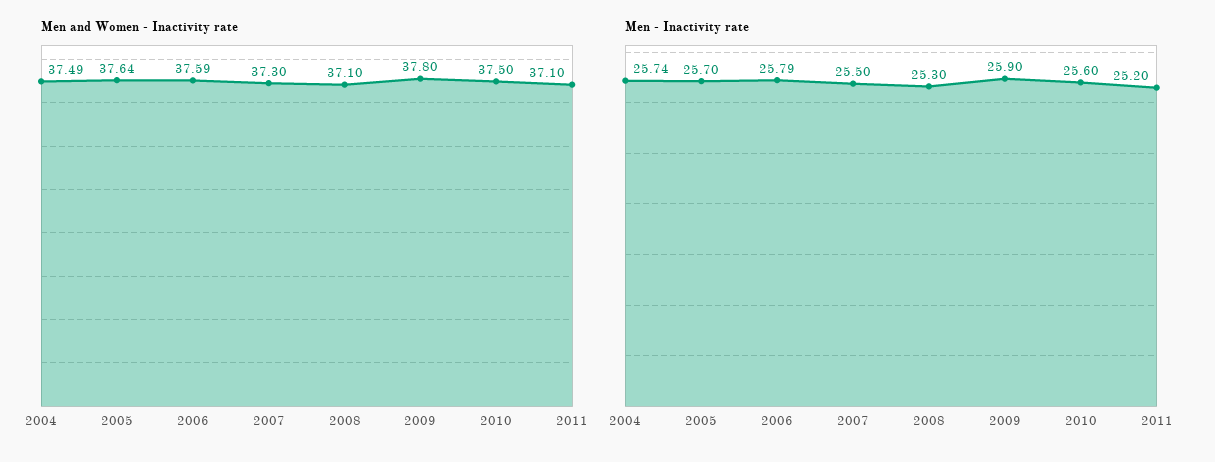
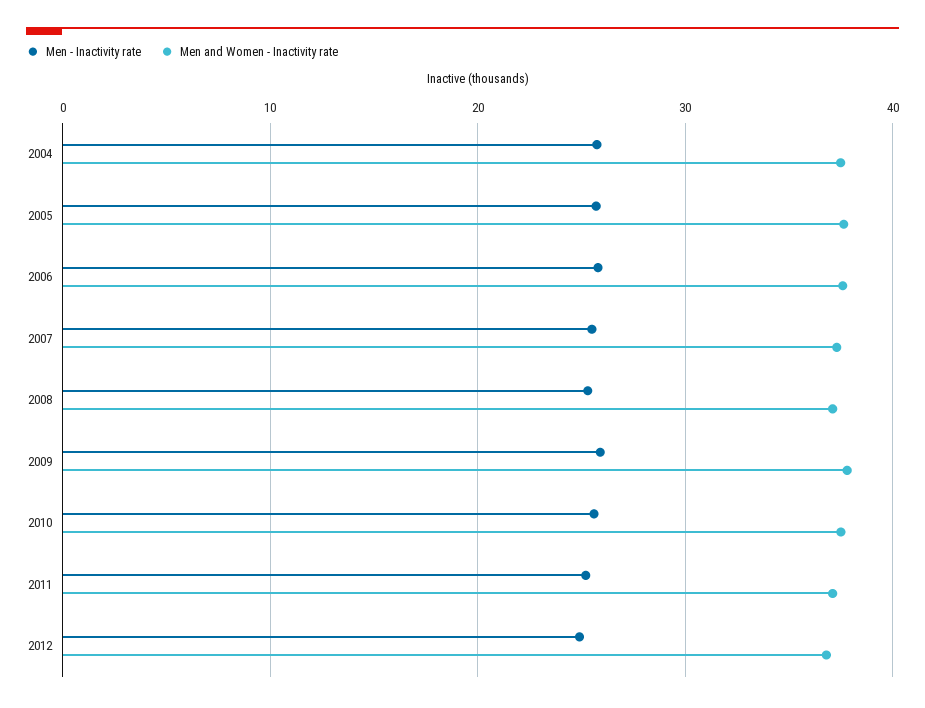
Men - Inactivity rate, 2012: none -> 25
Men and Women - Inactivity rate, 2012: none -> 37

